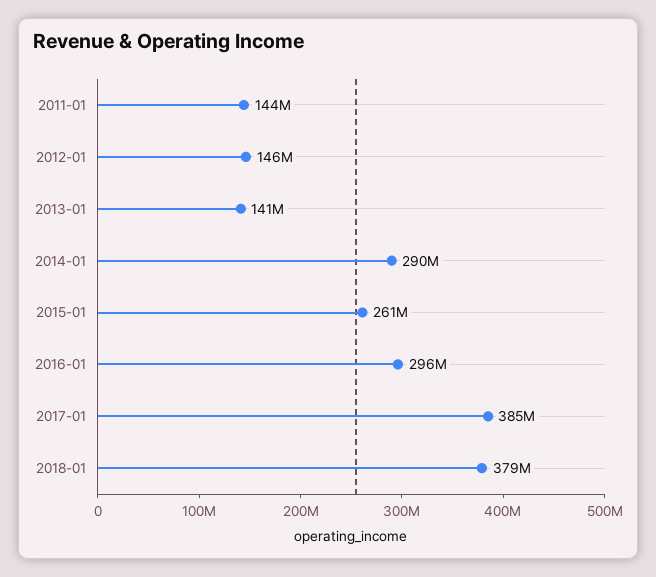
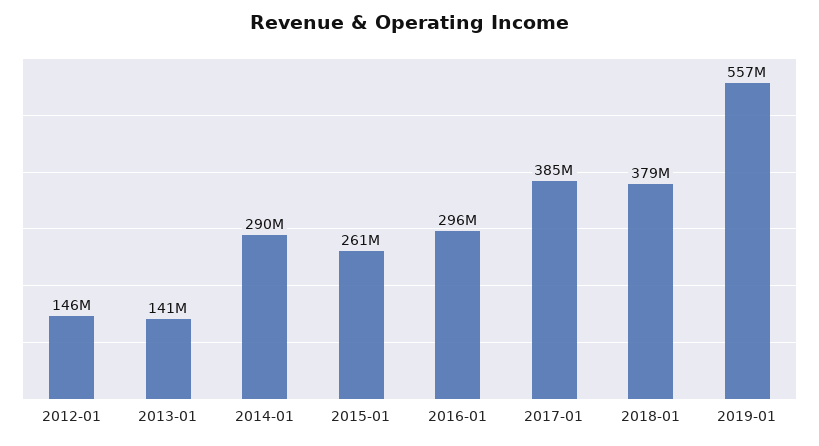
2011-01: 144000000 -> none
2019-01: none -> 557000000

